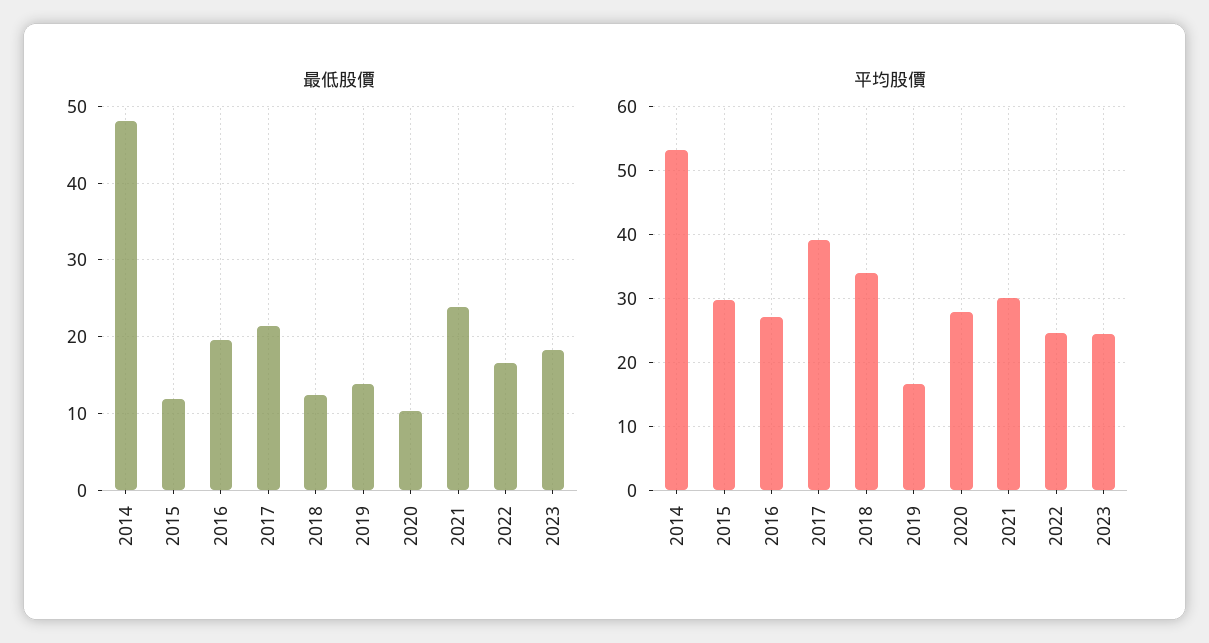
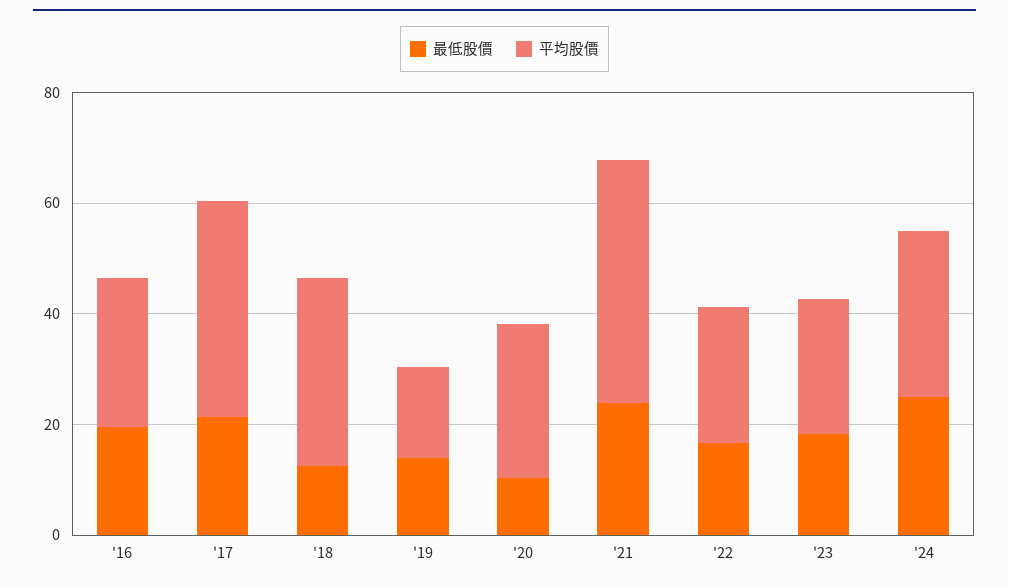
最低股價, 2014: 48 -> none
最低股價, 2015: 12 -> none
平均股價, 2014: 53 -> none
平均股價, 2015: 30 -> none
平均股價, 2021: 30 -> 45
最低股價, '24: none -> 25
平均股價, '24: none -> 30

